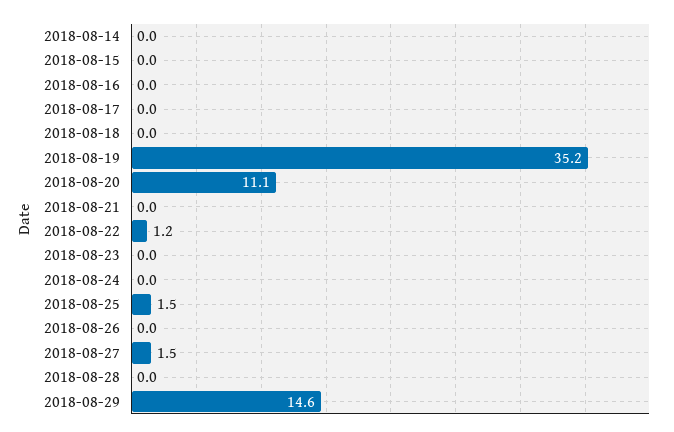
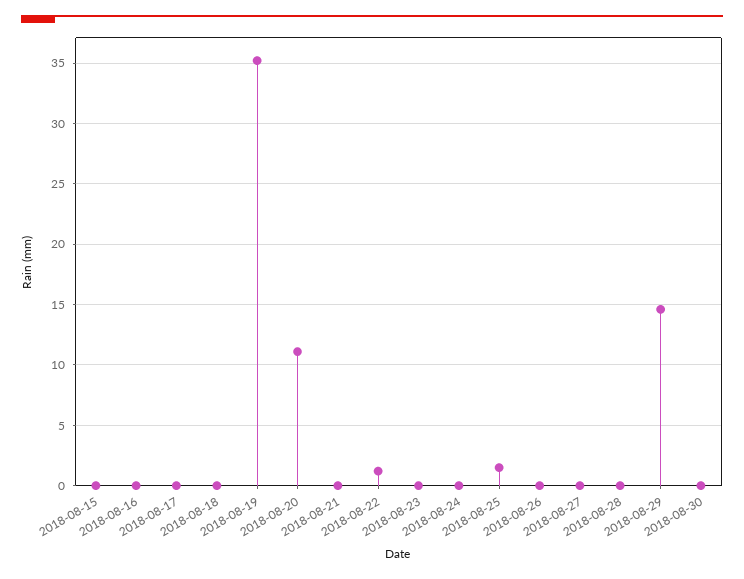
2018-08-14: 0 -> none
2018-08-27: 1.5 -> 0
2018-08-30: none -> 0

